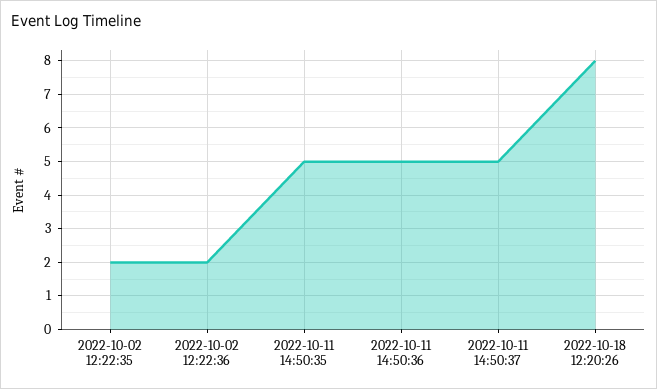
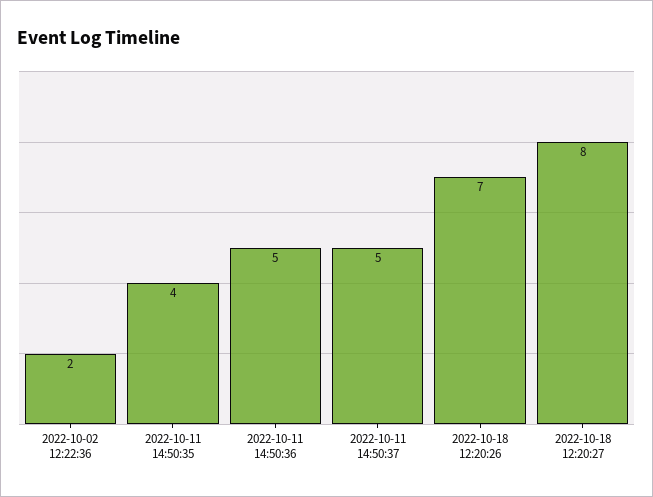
2022-10-02 12:22:35: 2 -> none
2022-10-11 14:50:35: 5 -> 4
2022-10-18 12:20:26: 8 -> 7
2022-10-18 12:20:27: none -> 8

